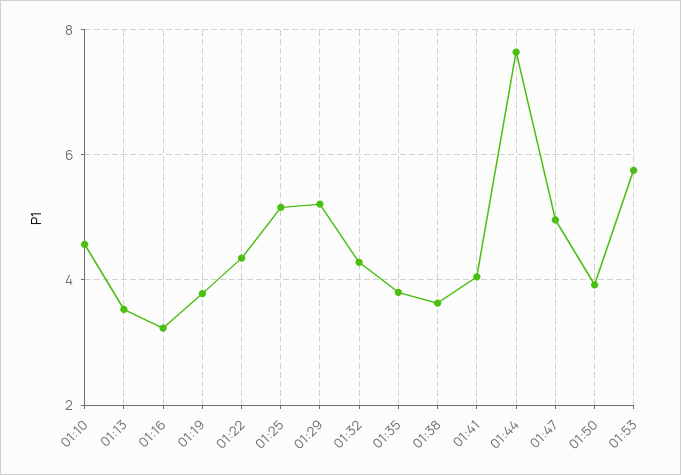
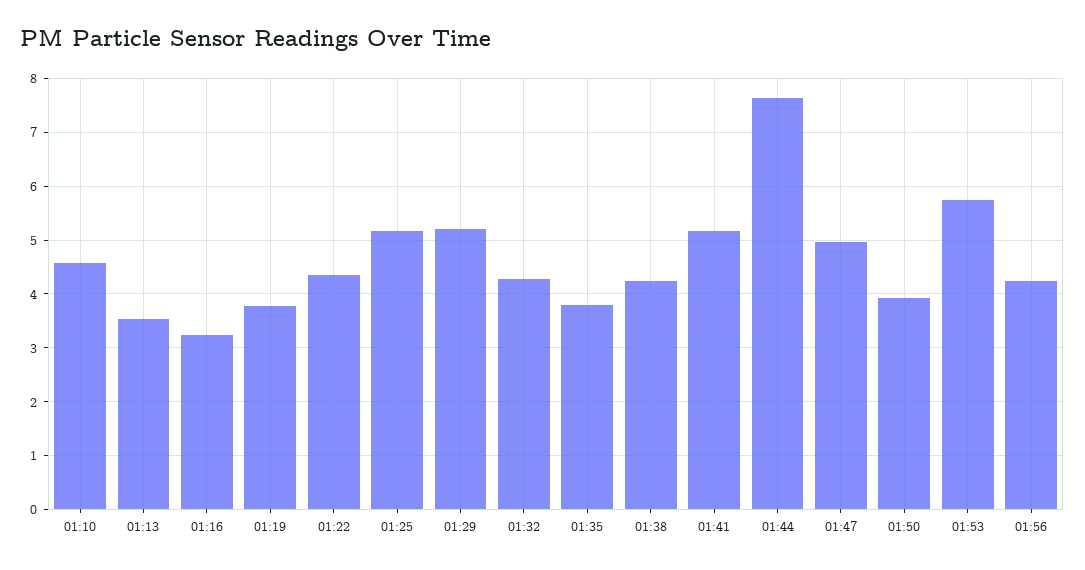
01:38: 3.6 -> 4.2
01:41: 4 -> 5.2
01:56: none -> 4.2

